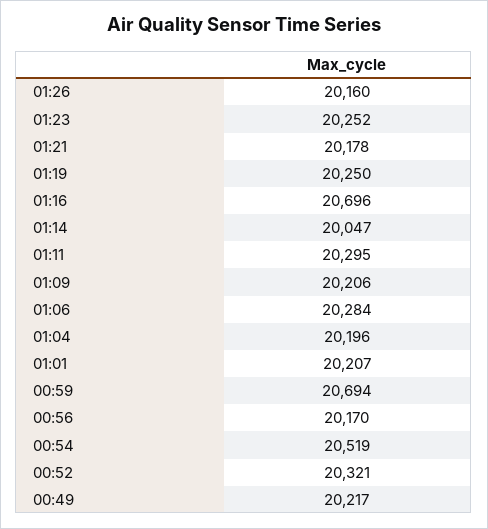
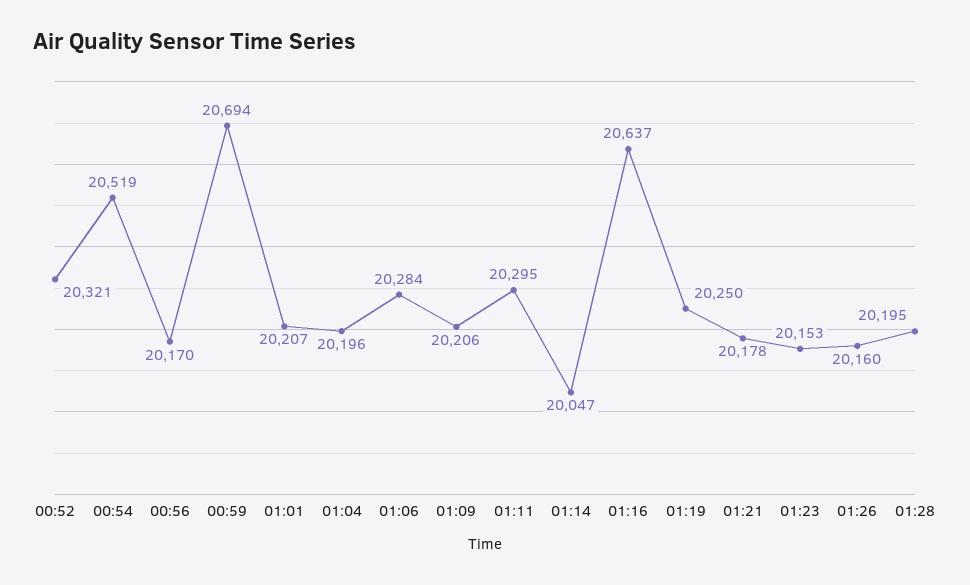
01:23: 20252 -> 20153
01:16: 20696 -> 20637
00:49: 20217 -> none
01:28: none -> 20195

